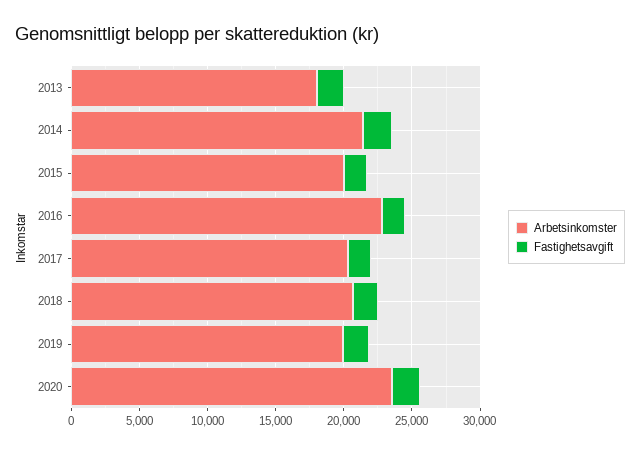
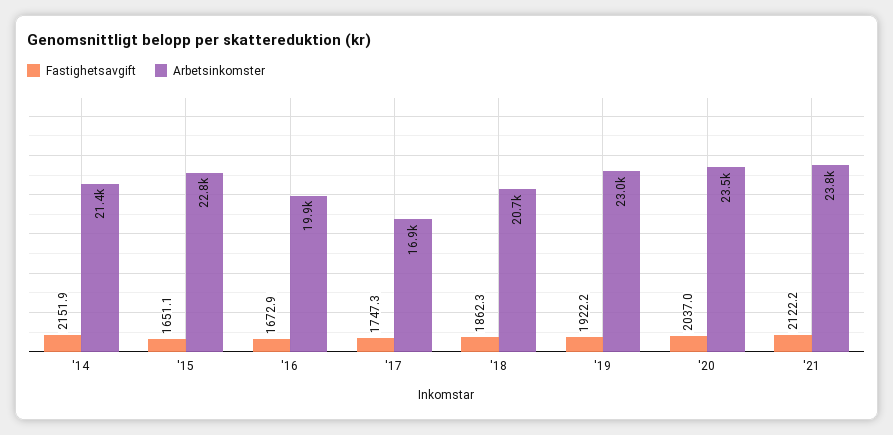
Arbetsinkomster, 2013: 18000 -> none
Fastighetsavgift, 2013: 2000 -> none
Arbetsinkomster, 2015: 20000 -> 22800
Arbetsinkomster, 2016: 23000 -> 19900
Arbetsinkomster, 2017: 20000 -> 16900
Arbetsinkomster, 2019: 20000 -> 23000
Fastighetsavgift, '21: none -> 2122.2
Arbetsinkomster, '21: none -> 23800

